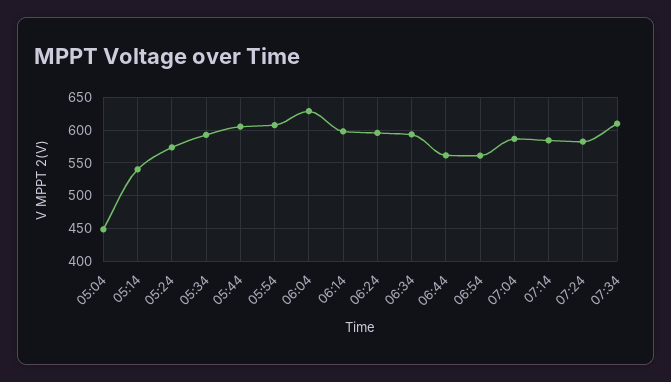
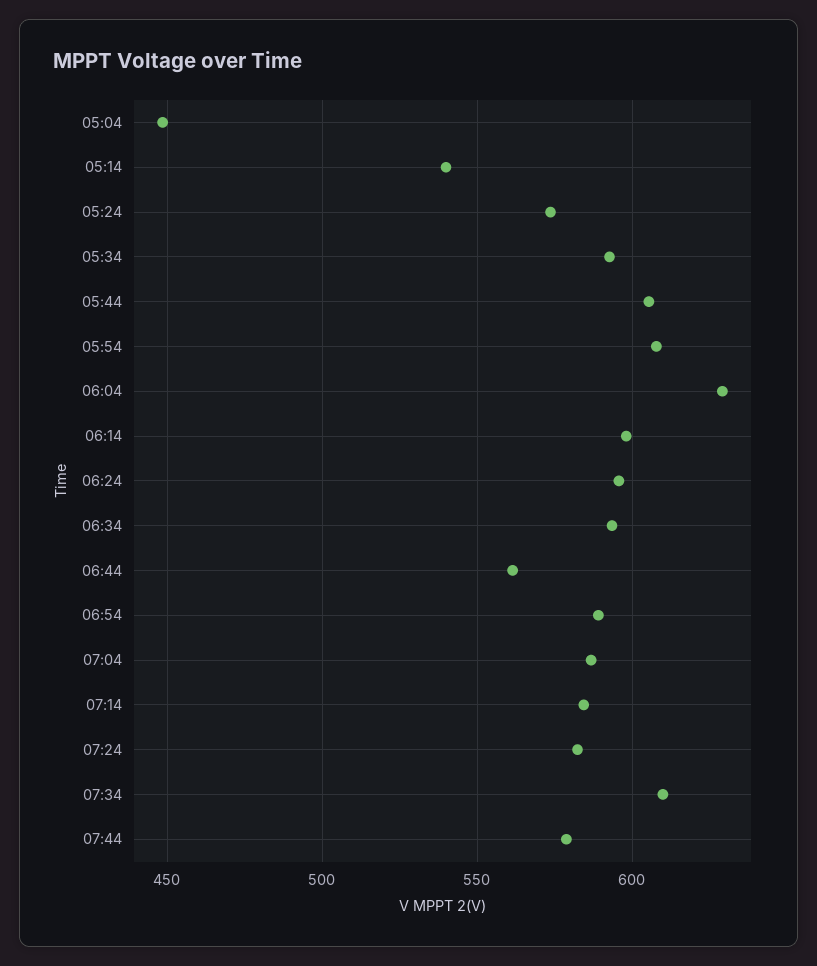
06:54: 560 -> 590
07:44: none -> 580

